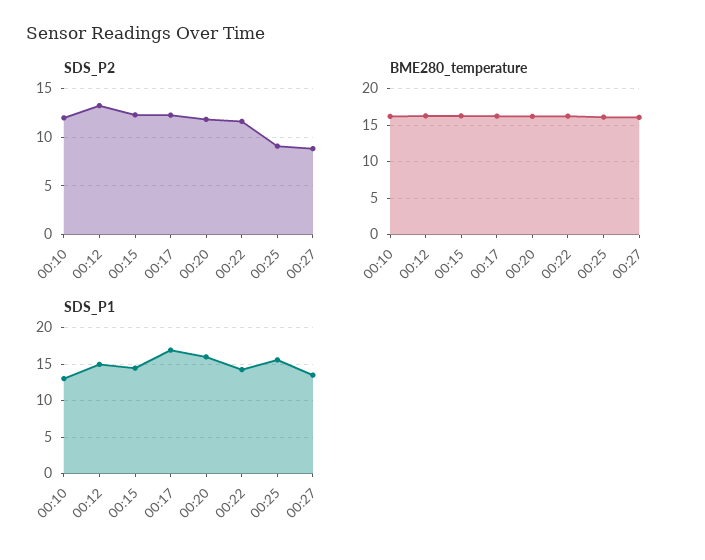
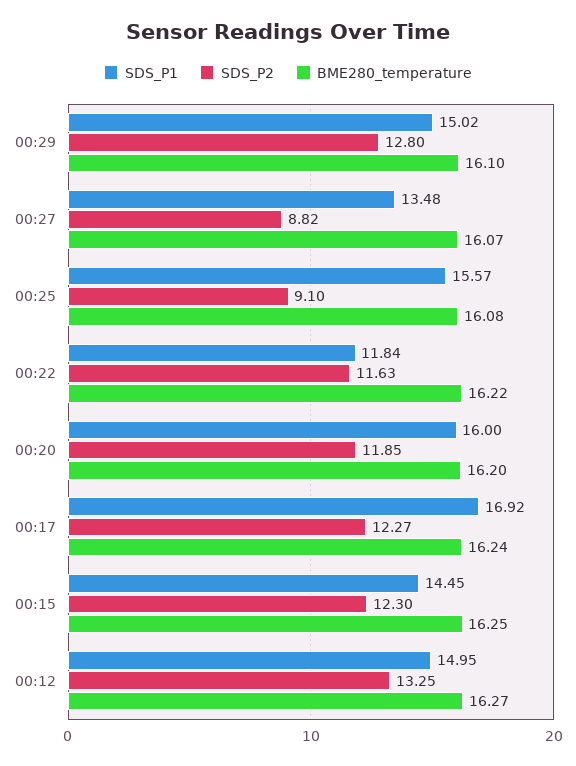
SDS_P2, 00:10: 12 -> none
BME280_temperature, 00:10: 16 -> none
SDS_P1, 00:10: 13 -> none
SDS_P1, 00:22: 14 -> 11.84
SDS_P1, 00:29: none -> 15.02
SDS_P2, 00:29: none -> 12.8
BME280_temperature, 00:29: none -> 16.1

